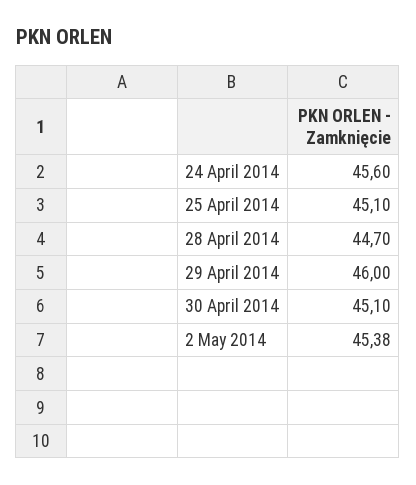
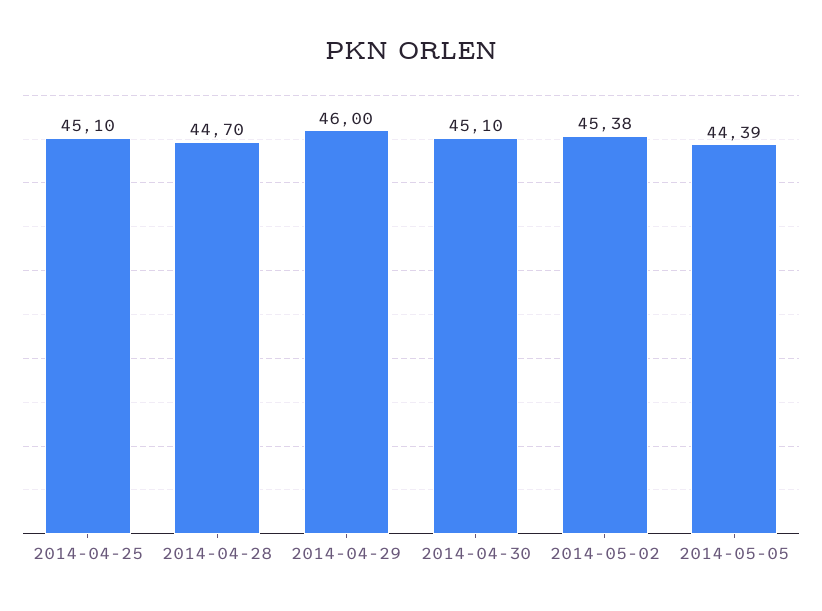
24 April 2014: 45.6 -> none
2014-05-05: none -> 44.39

